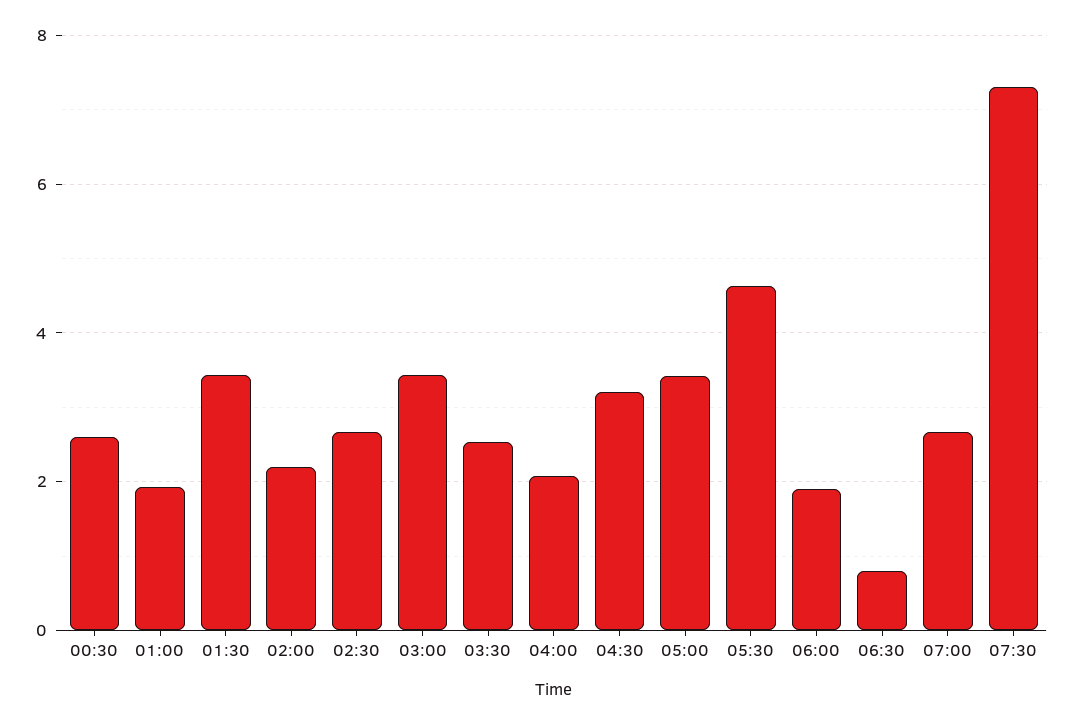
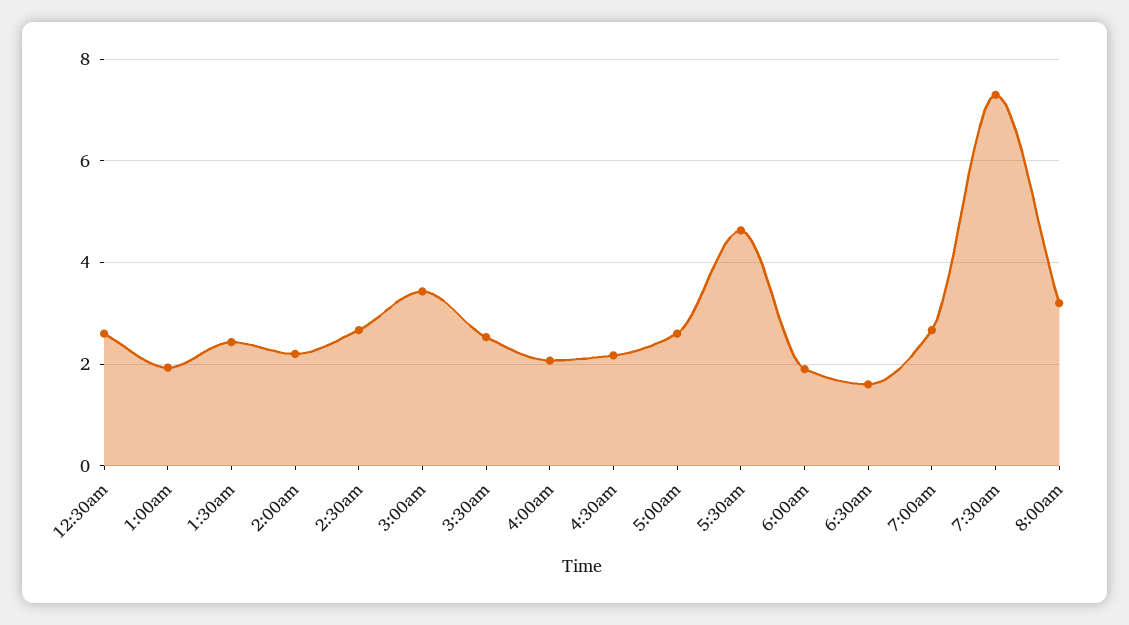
01:30: 3.4 -> 2.4
04:30: 3.2 -> 2.2
05:00: 3.4 -> 2.6
06:30: 0.8 -> 1.6
8:00am: none -> 3.2

